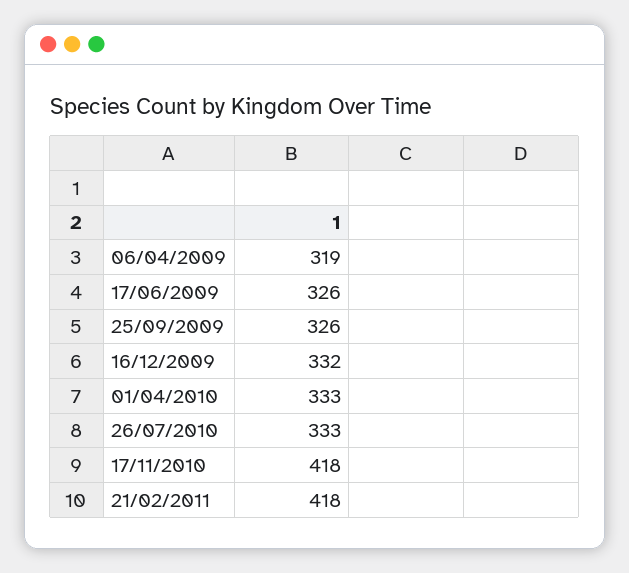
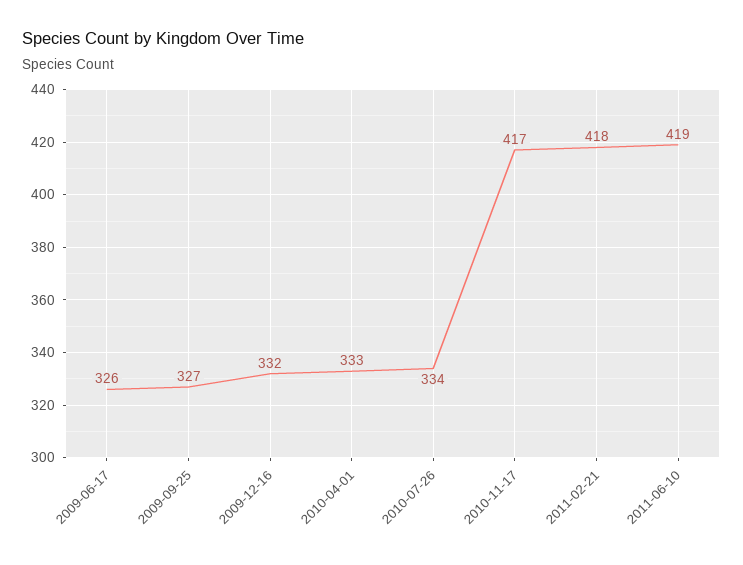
06/04/2009: 319 -> none
25/09/2009: 326 -> 327
26/07/2010: 333 -> 334
17/11/2010: 418 -> 417
2011-06-10: none -> 419

